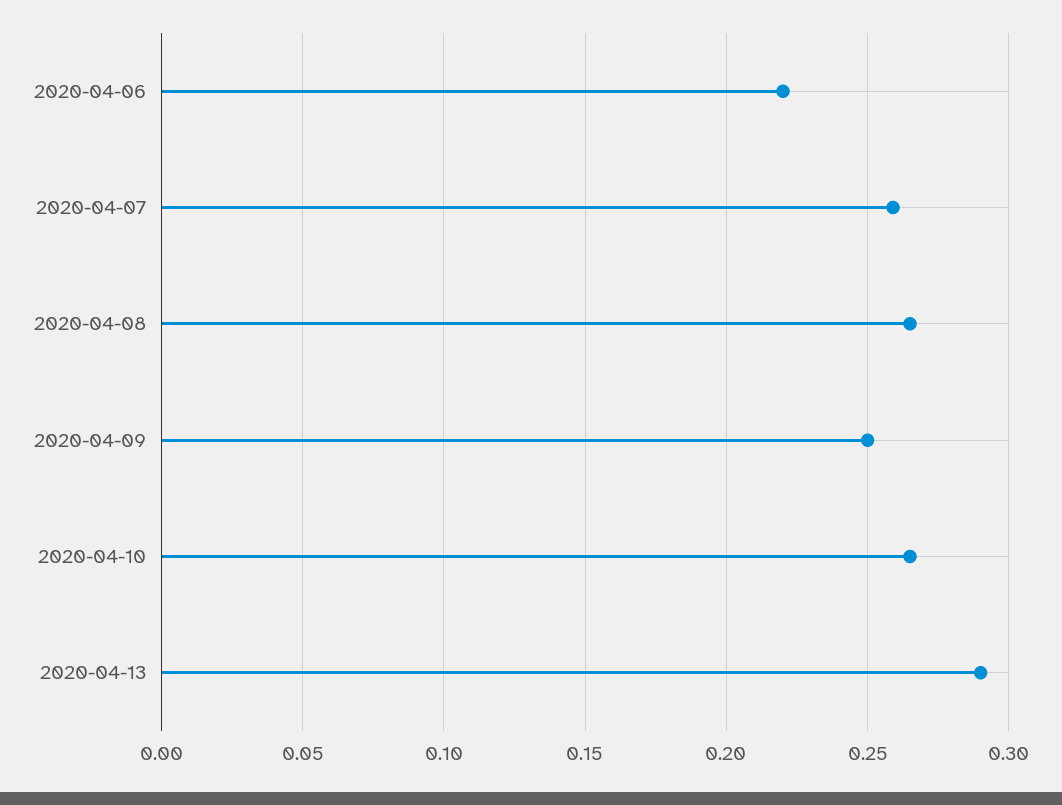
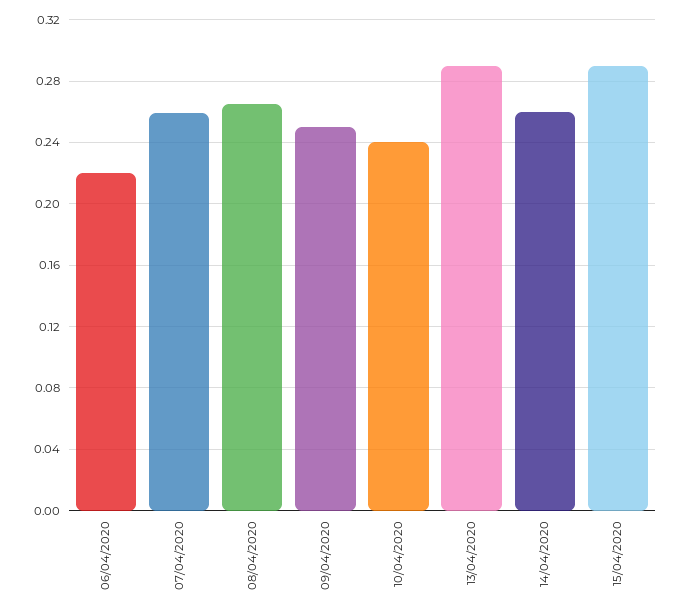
2020-04-10: 0.265 -> 0.24
14/04/2020: none -> 0.26
15/04/2020: none -> 0.29

